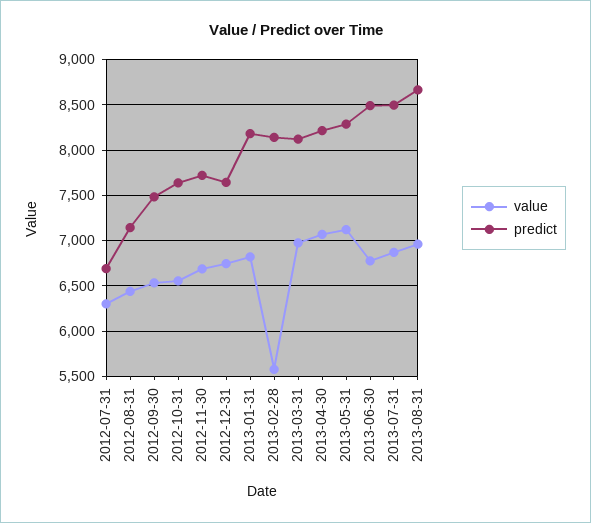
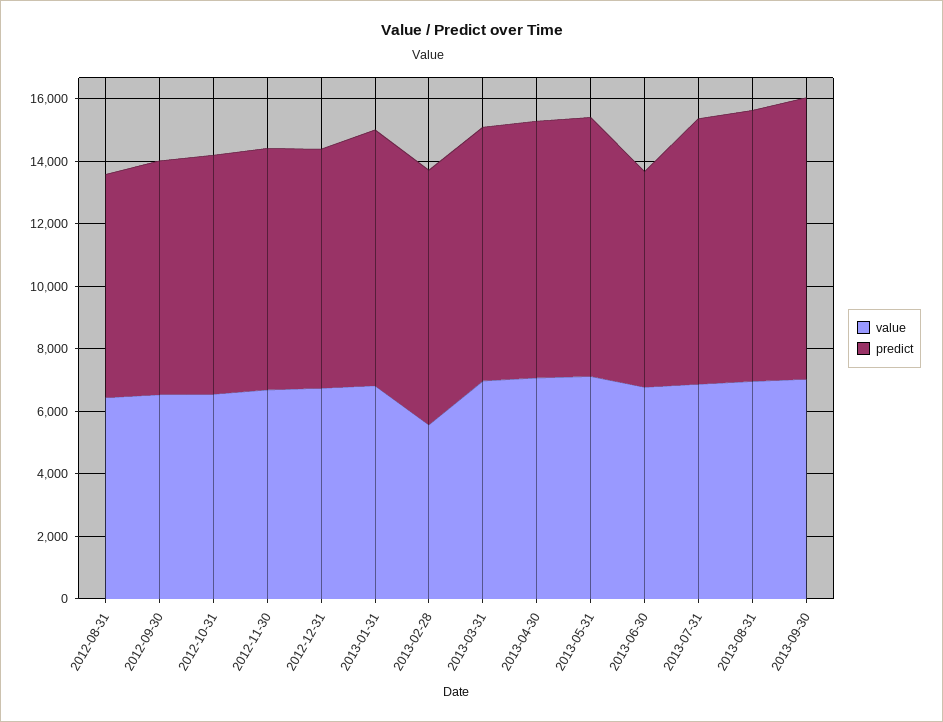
value, 2012-07-31: 6300 -> none
predict, 2012-07-31: 6700 -> none
predict, 2013-06-30: 8500 -> 7000
value, 2013-09-30: none -> 7000
predict, 2013-09-30: none -> 9000

